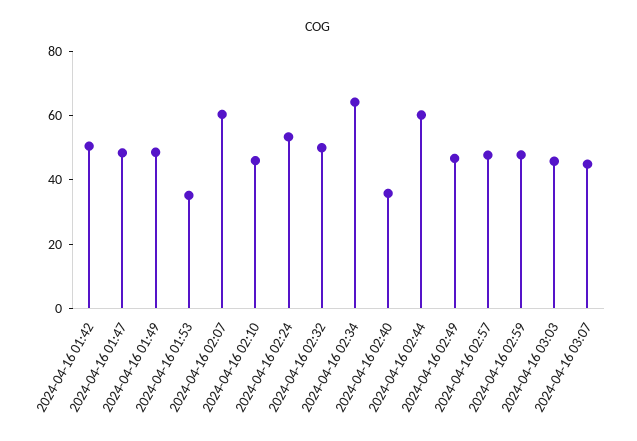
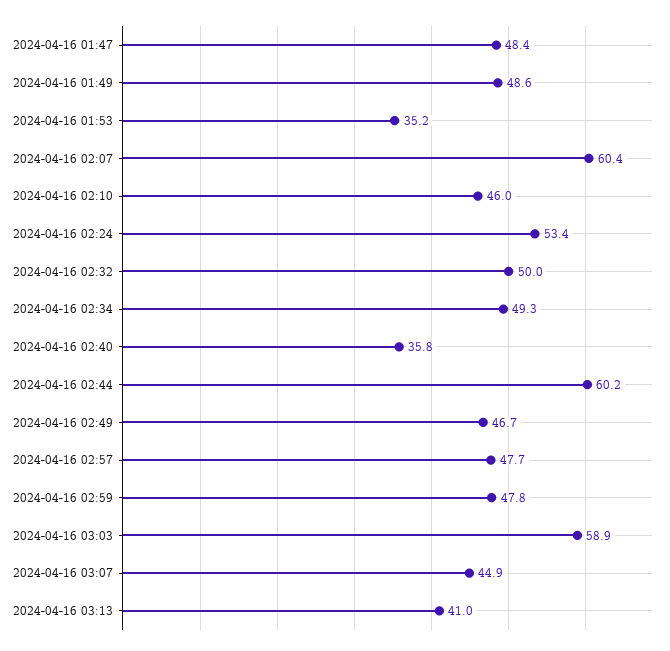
2024-04-16 01:42: 50 -> none
2024-04-16 02:34: 65 -> 49.3
2024-04-16 03:03: 45 -> 58.9
2024-04-16 03:13: none -> 41

